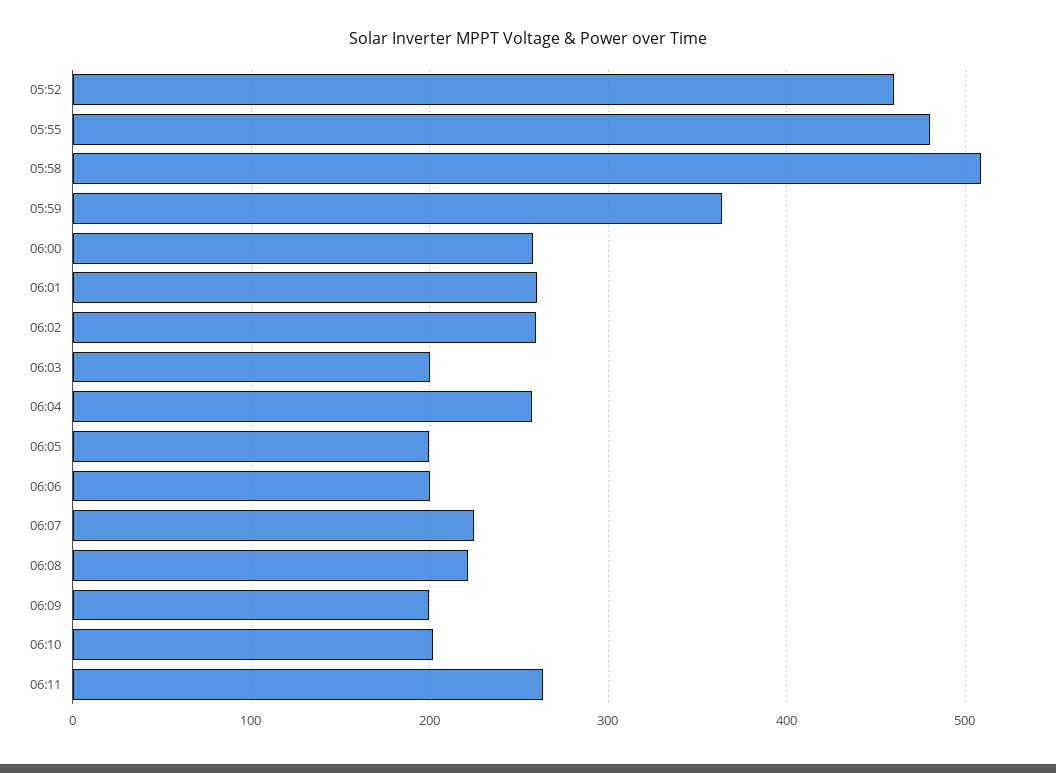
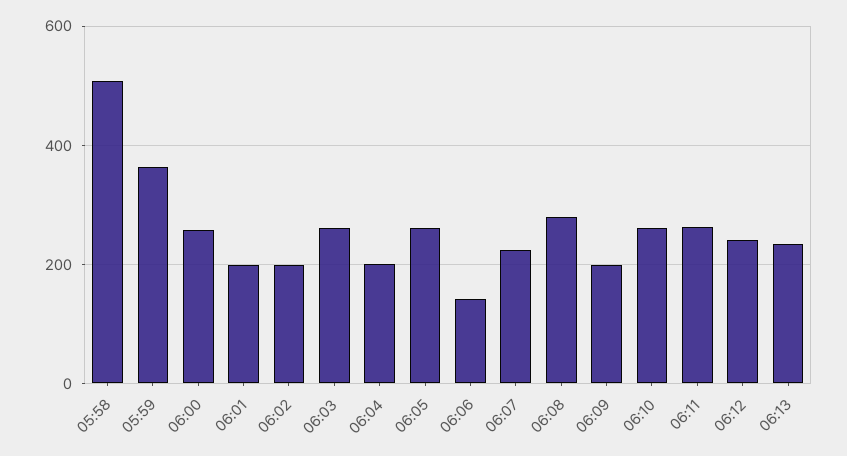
05:52: 460 -> none
05:55: 480 -> none
06:01: 260 -> 200
06:02: 260 -> 200
06:03: 200 -> 260
06:04: 260 -> 200
06:05: 200 -> 260
06:06: 200 -> 140
06:08: 220 -> 280
06:10: 200 -> 260
06:12: none -> 240
06:13: none -> 240

